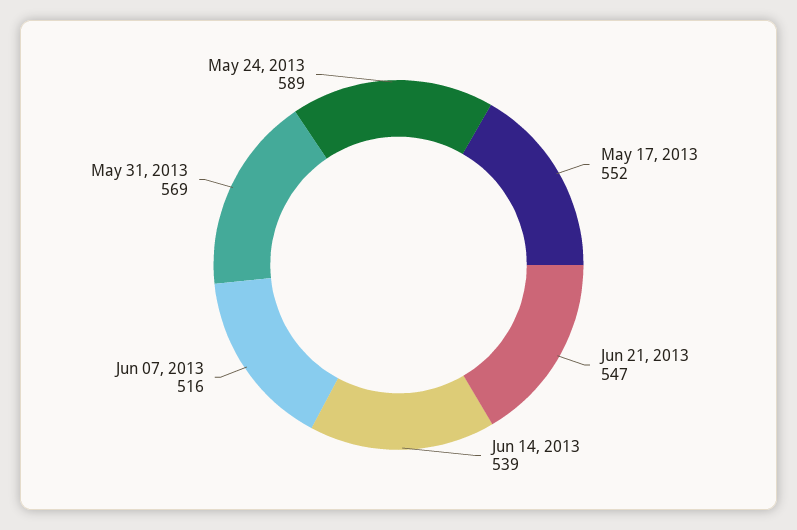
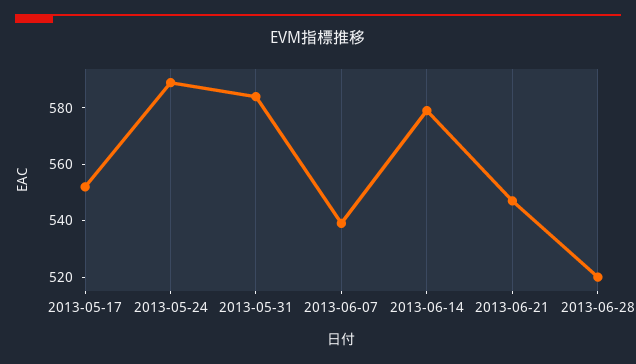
Jun 14, 2013: 539 -> 580
Jun 07, 2013: 516 -> 540
May 31, 2013: 569 -> 585
2013-06-28: none -> 520

